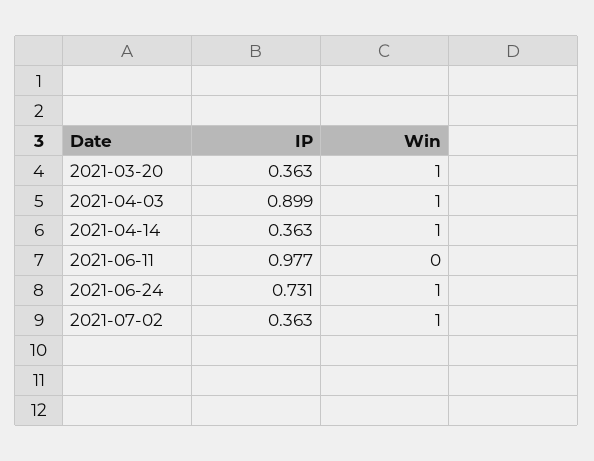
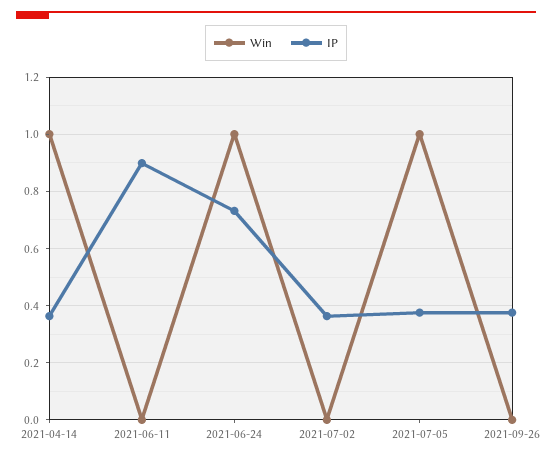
IP, 2021-03-20: 0.363 -> none
Win, 2021-03-20: 1 -> none
IP, 2021-04-03: 0.899 -> none
Win, 2021-04-03: 1 -> none
IP, 2021-06-11: 0.977 -> 0.9
Win, 2021-07-02: 1 -> 0
Win, 2021-07-05: none -> 1
IP, 2021-07-05: none -> 0.375
Win, 2021-09-26: none -> 0
IP, 2021-09-26: none -> 0.375

